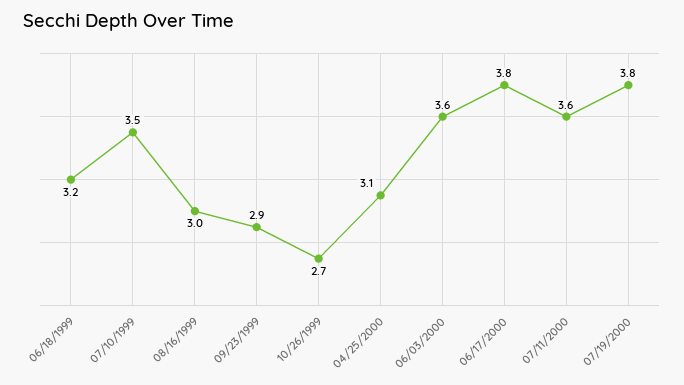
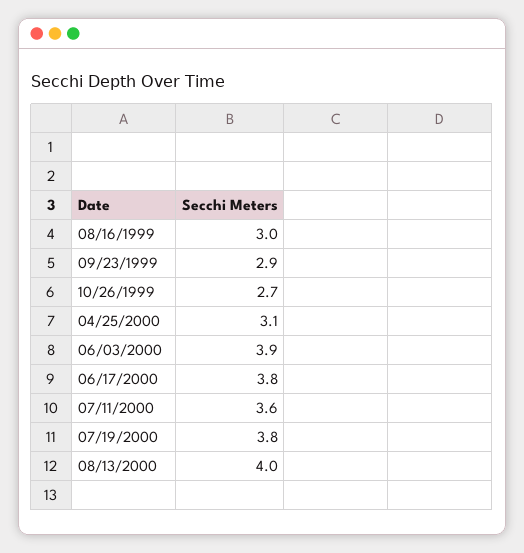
06/18/1999: 3.2 -> none
07/10/1999: 3.5 -> none
06/03/2000: 3.6 -> 3.9
08/13/2000: none -> 4

